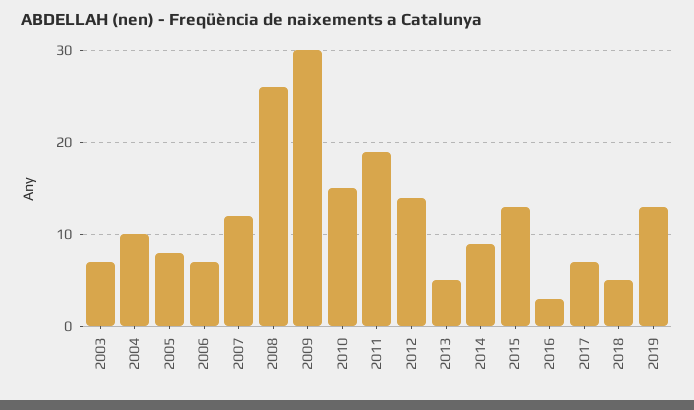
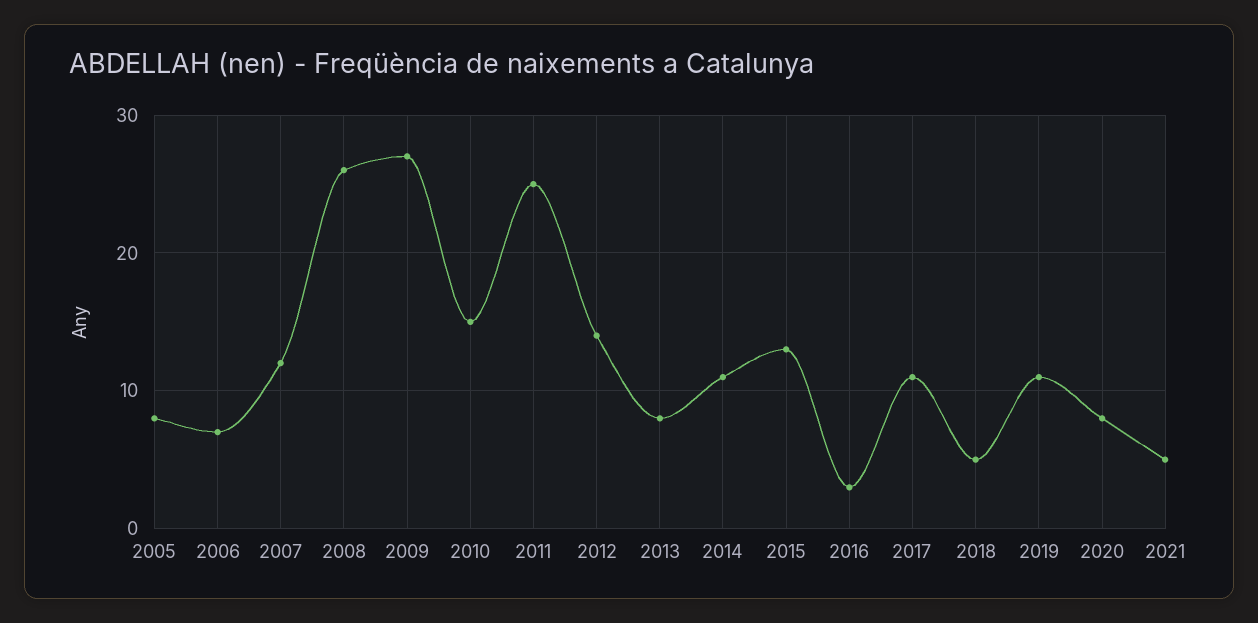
2003: 7 -> none
2004: 10 -> none
2009: 30 -> 27
2011: 19 -> 25
2013: 5 -> 8
2014: 9 -> 11
2017: 7 -> 11
2019: 13 -> 11
2020: none -> 8
2021: none -> 5

